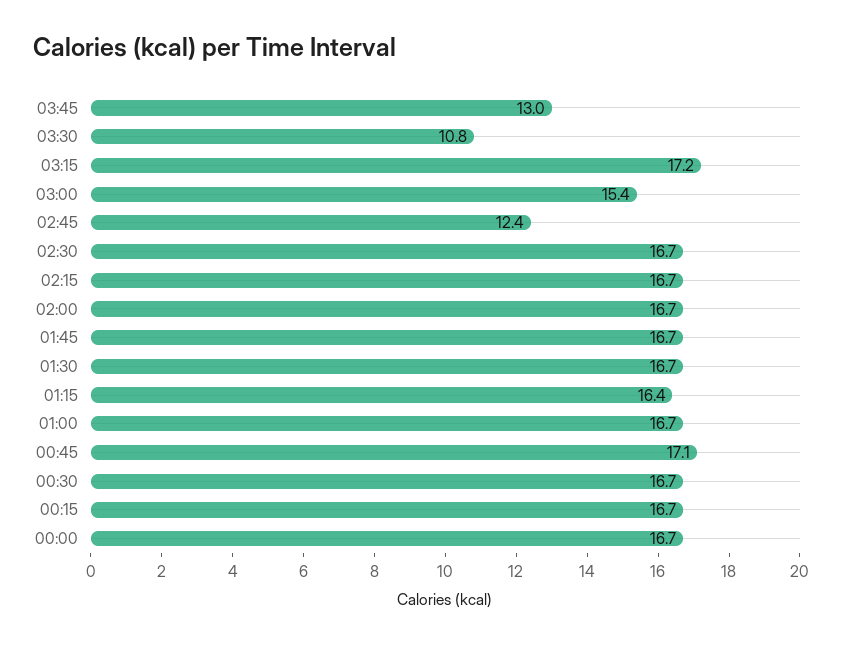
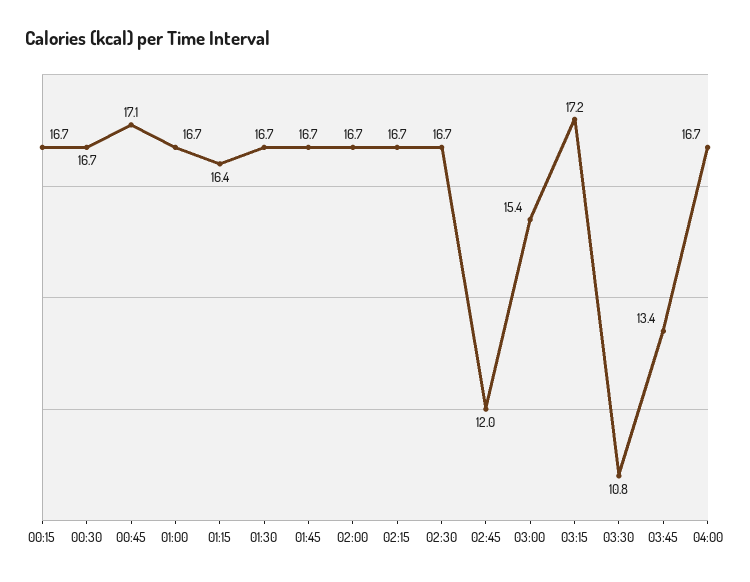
03:45: 13 -> 13.4
02:45: 12.4 -> 12
00:00: 16.7 -> none
04:00: none -> 16.7

